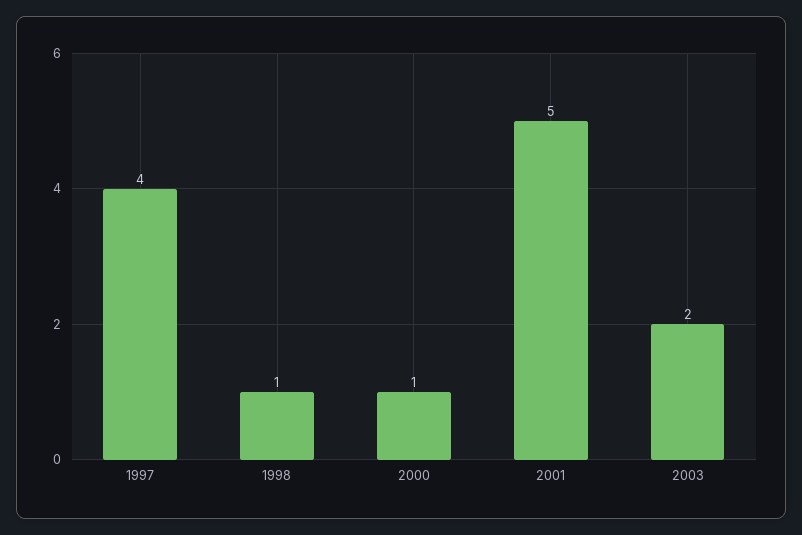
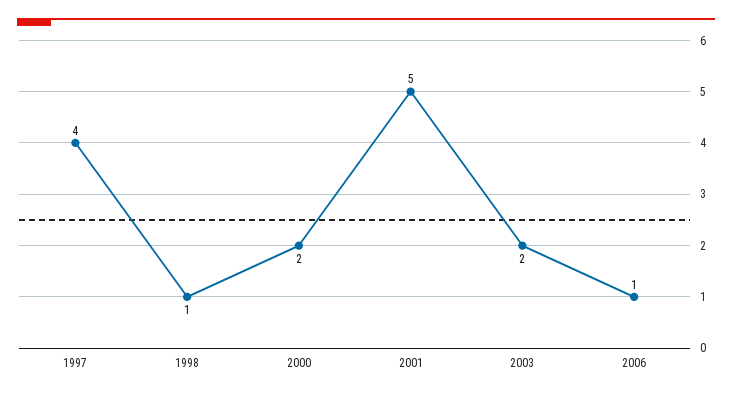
2000: 1 -> 2
2006: none -> 1

